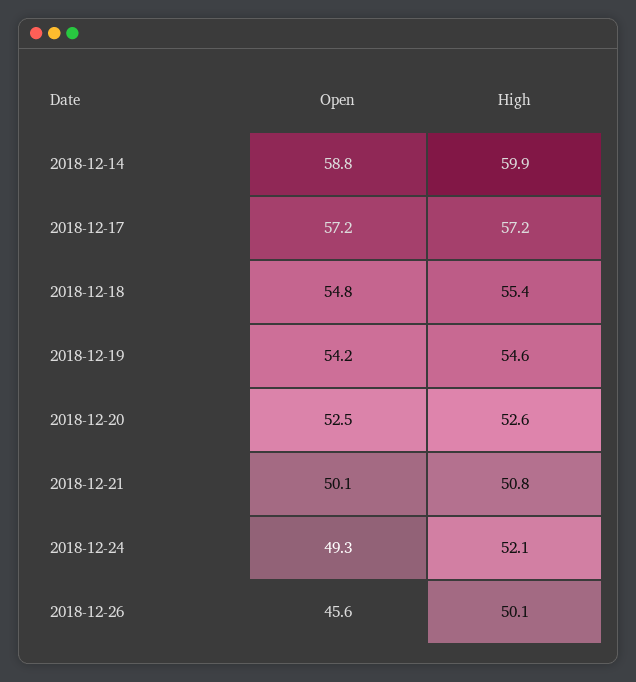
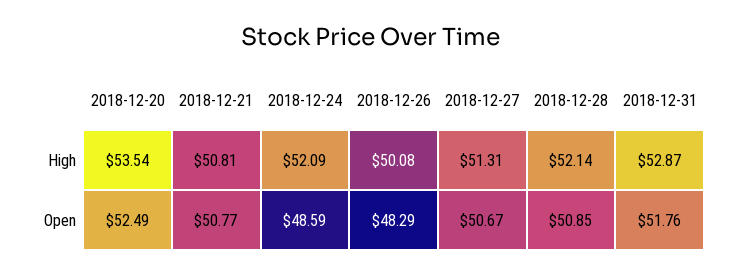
Open, 2018-12-14: 58.8 -> none
High, 2018-12-14: 59.9 -> none
Open, 2018-12-17: 57.2 -> none
High, 2018-12-17: 57.2 -> none
Open, 2018-12-18: 54.8 -> none
High, 2018-12-18: 55.4 -> none
Open, 2018-12-19: 54.2 -> none
High, 2018-12-19: 54.6 -> none
High, 2018-12-20: 52.6 -> 53.54
Open, 2018-12-21: 50.1 -> 50.77
Open, 2018-12-24: 49.3 -> 48.59
Open, 2018-12-26: 45.6 -> 48.29
High, 2018-12-27: none -> 51.31
High, 2018-12-28: none -> 52.14
High, 2018-12-31: none -> 52.87
Open, 2018-12-27: none -> 50.67
Open, 2018-12-28: none -> 50.85
Open, 2018-12-31: none -> 51.76

